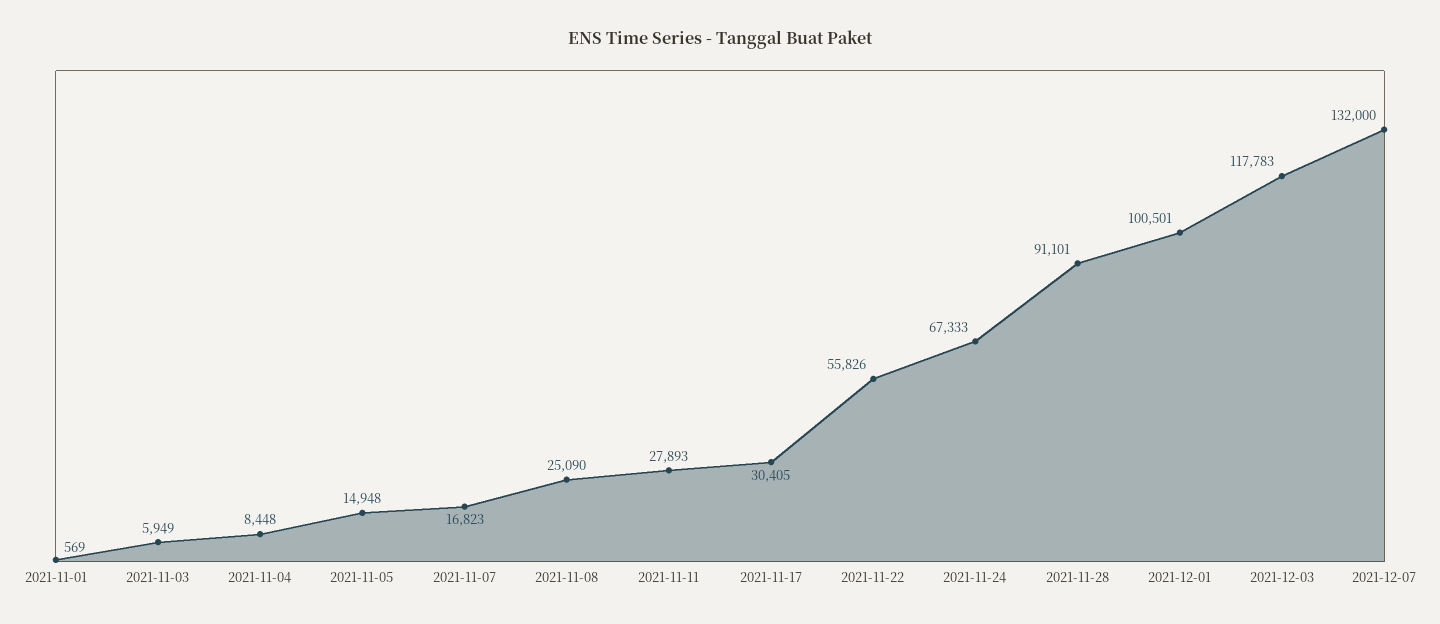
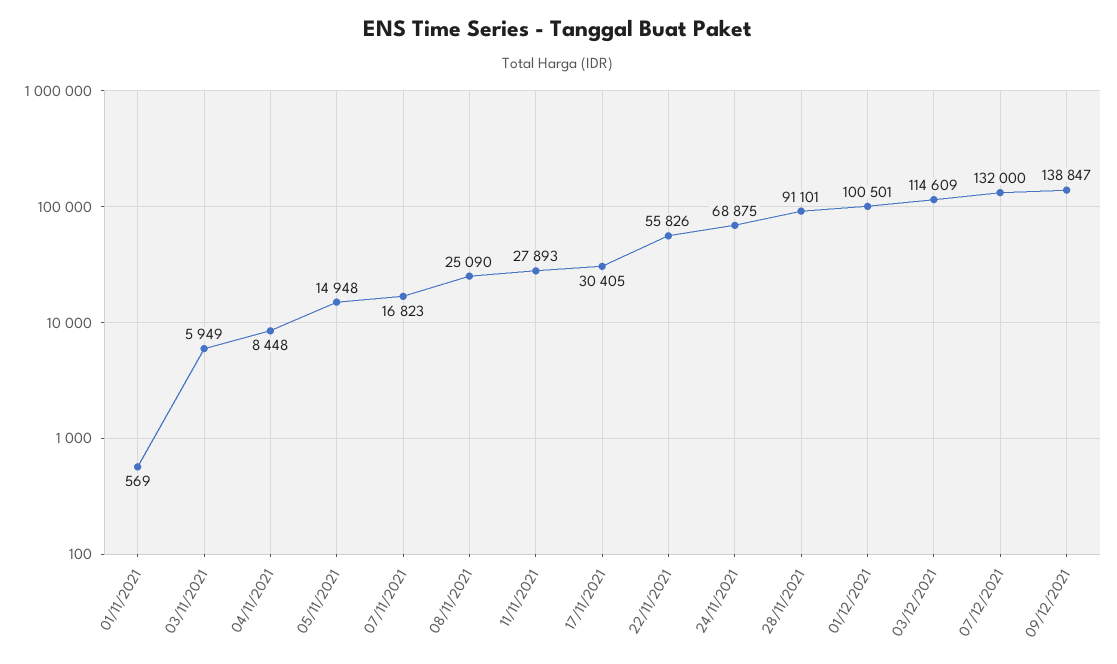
2021-11-24: 67333 -> 68875
2021-12-03: 117783 -> 114609
09/12/2021: none -> 138847

